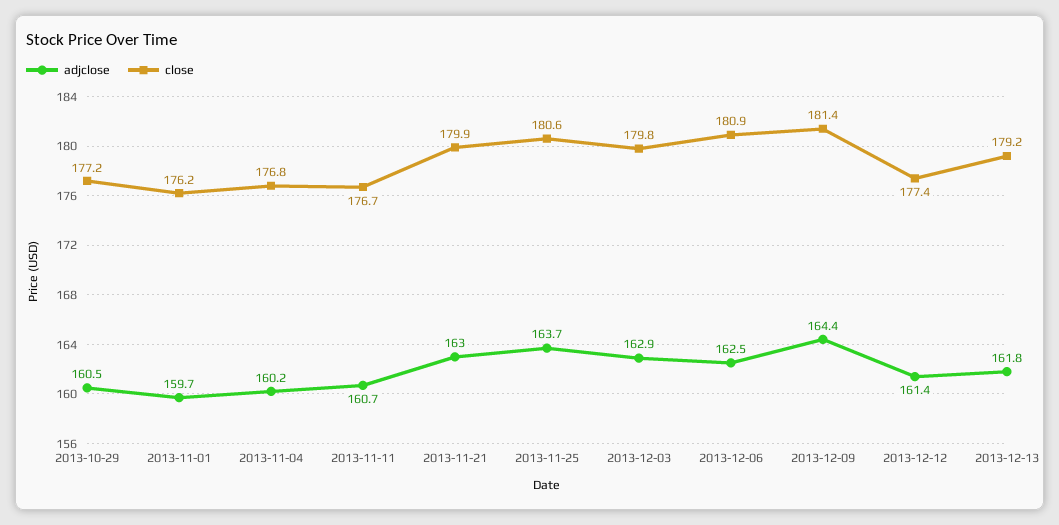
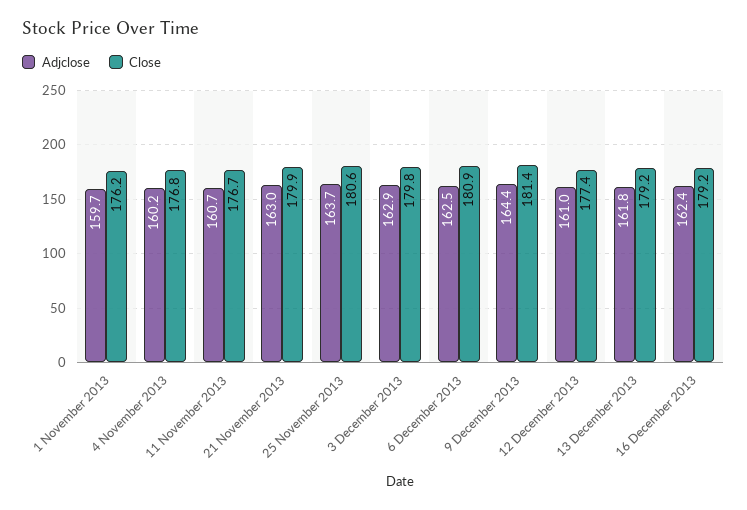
adjclose, 2013-10-29: 160.5 -> none
close, 2013-10-29: 177.2 -> none
adjclose, 2013-12-12: 161.4 -> 161
adjclose, 16 December 2013: none -> 162.4
close, 16 December 2013: none -> 179.2

